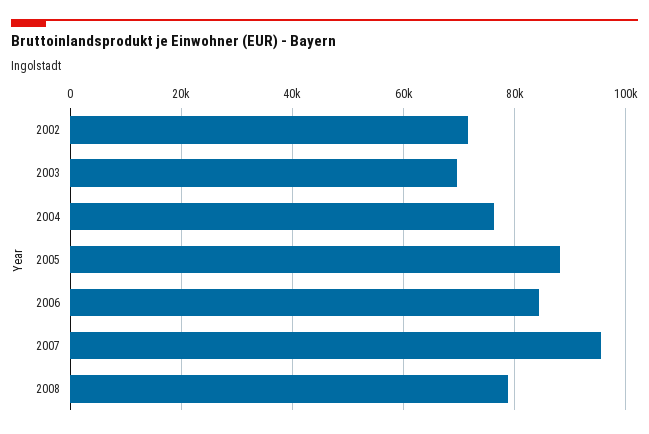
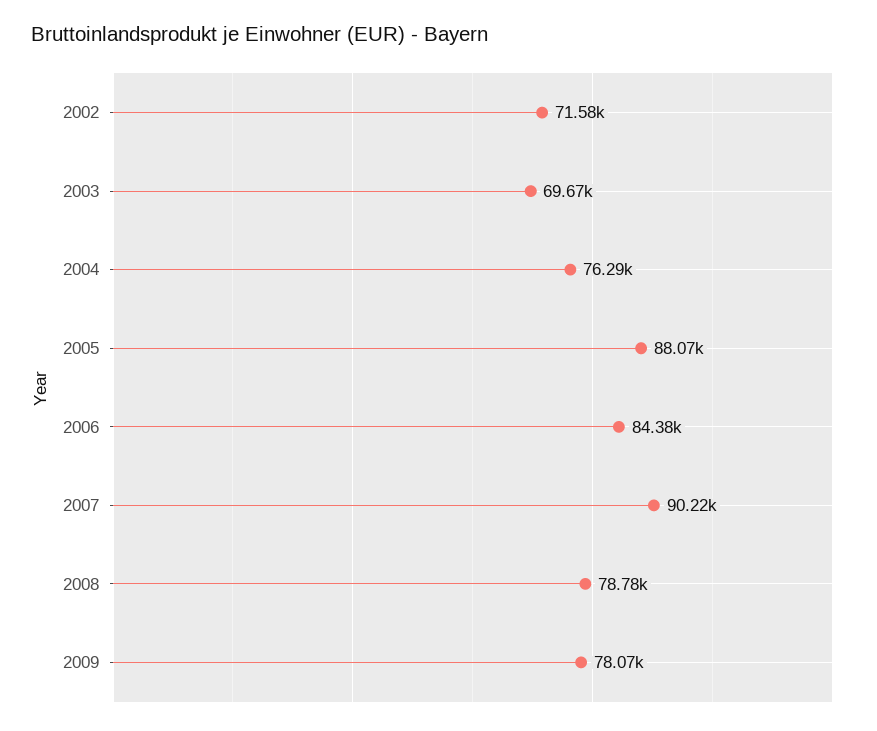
2007: 96000 -> 90220
2009: none -> 78070

